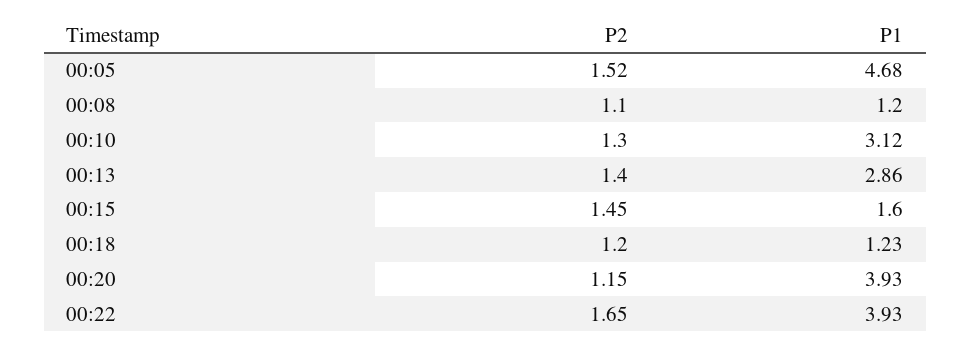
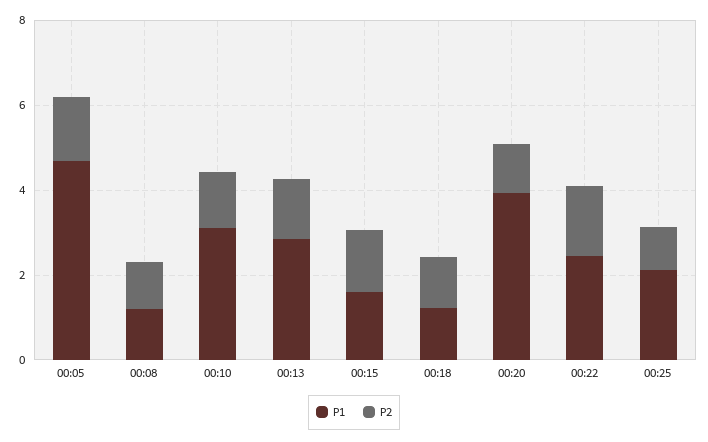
P1, 00:22: 3.93 -> 2.5
P1, 00:25: none -> 2
P2, 00:25: none -> 1

